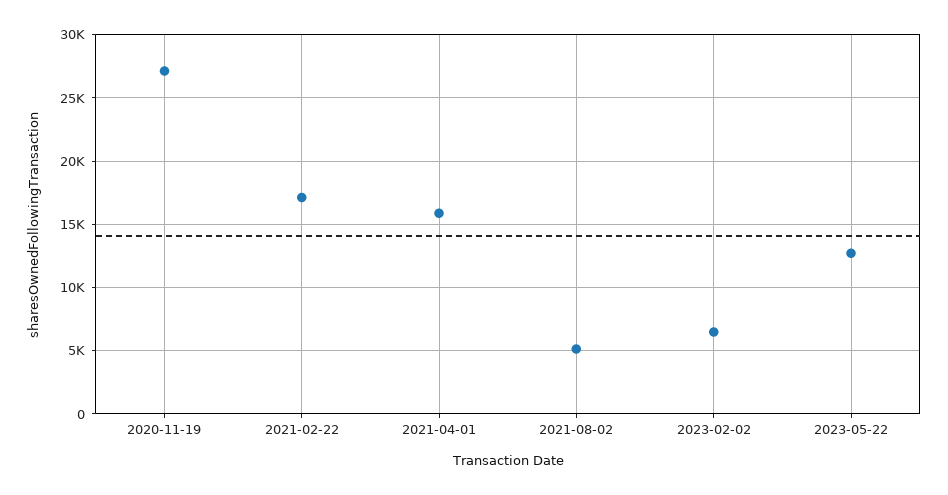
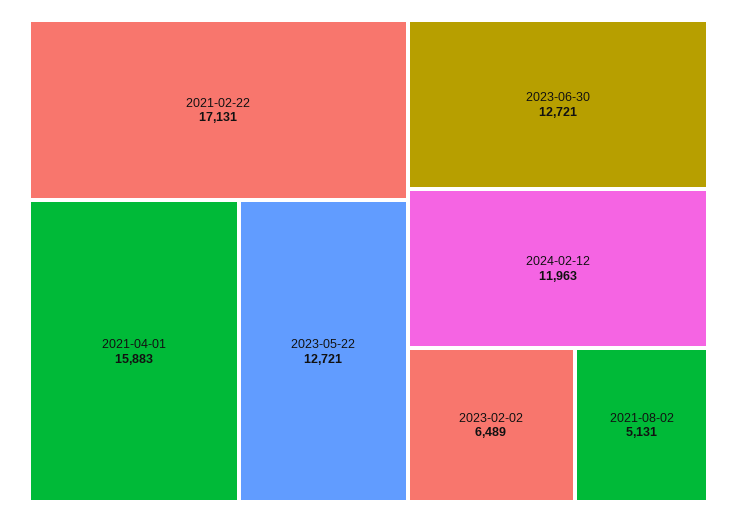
2020-11-19: 27000 -> none
2023-06-30: none -> 12721
2024-02-12: none -> 11963

